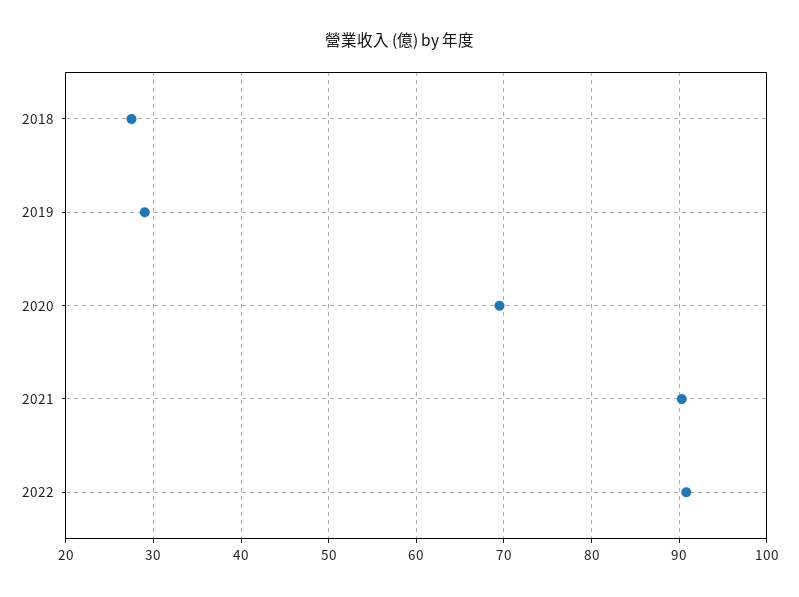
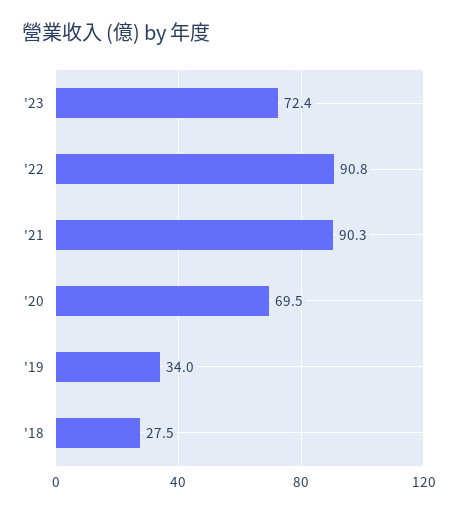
2019: 29 -> 34
'23: none -> 72.4

